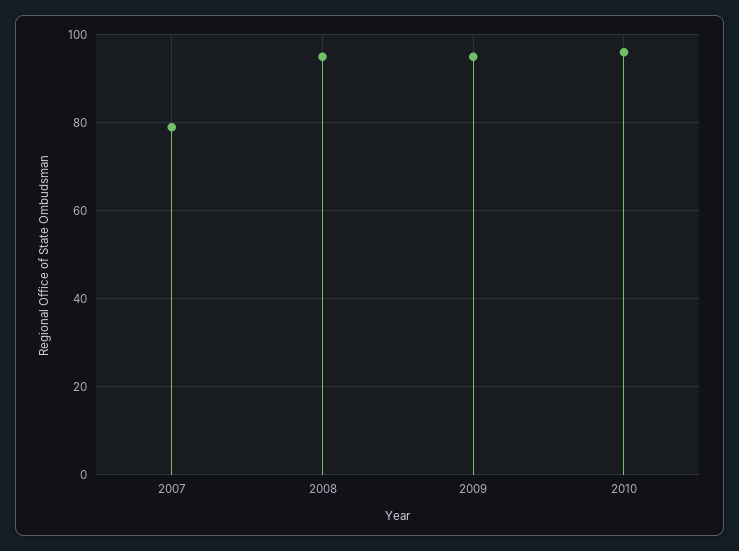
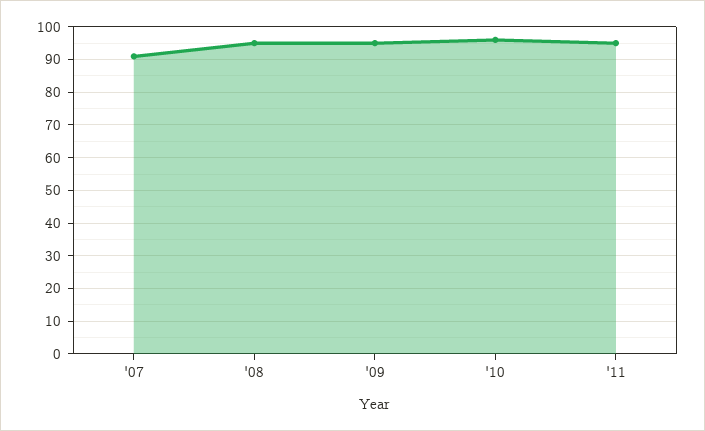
2007: 80 -> 90
'11: none -> 95

